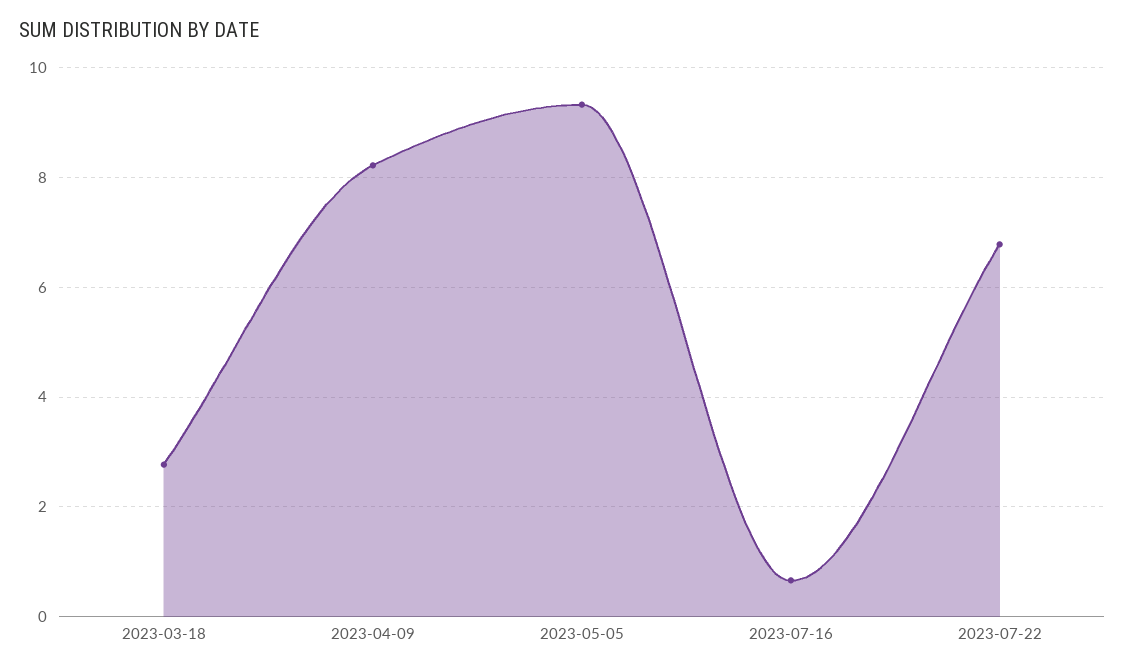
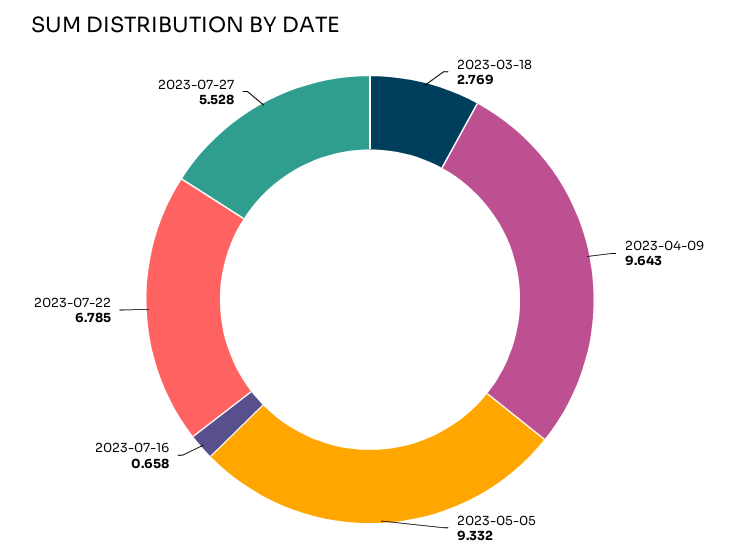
2023-04-09: 8.2 -> 9.643
2023-07-27: none -> 5.528

